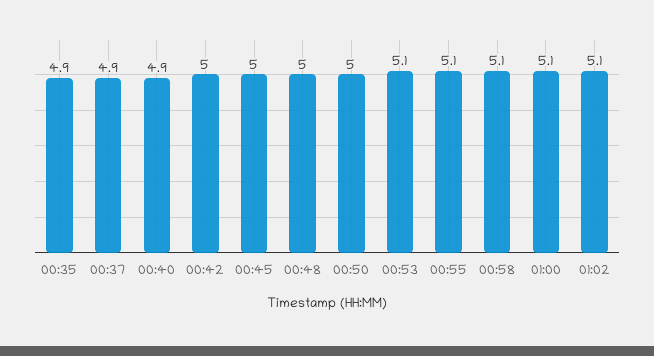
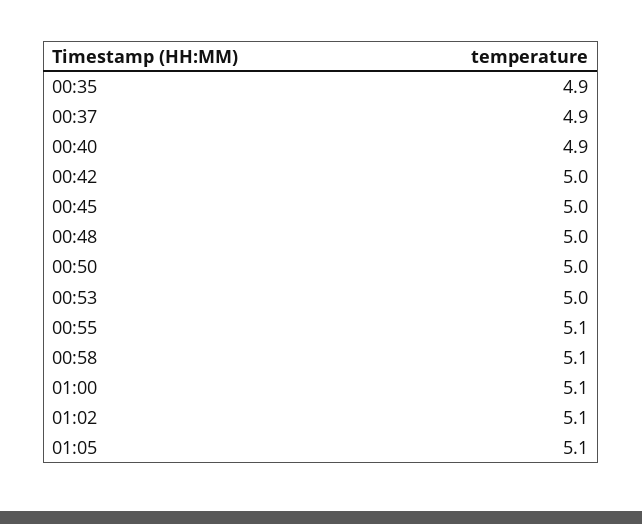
00:53: 5.1 -> 5
01:05: none -> 5.1

